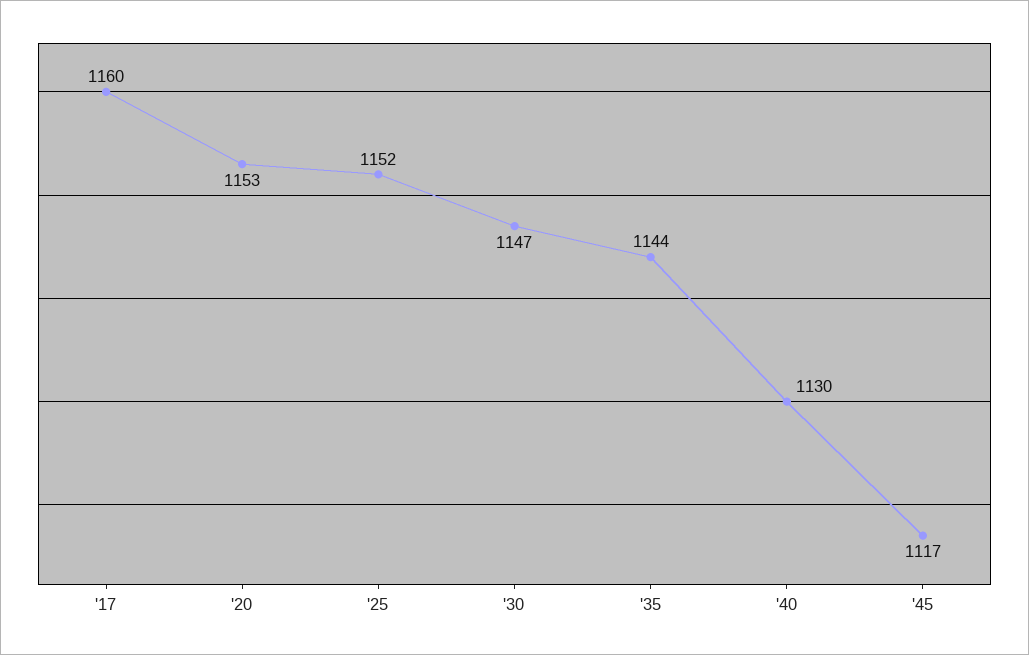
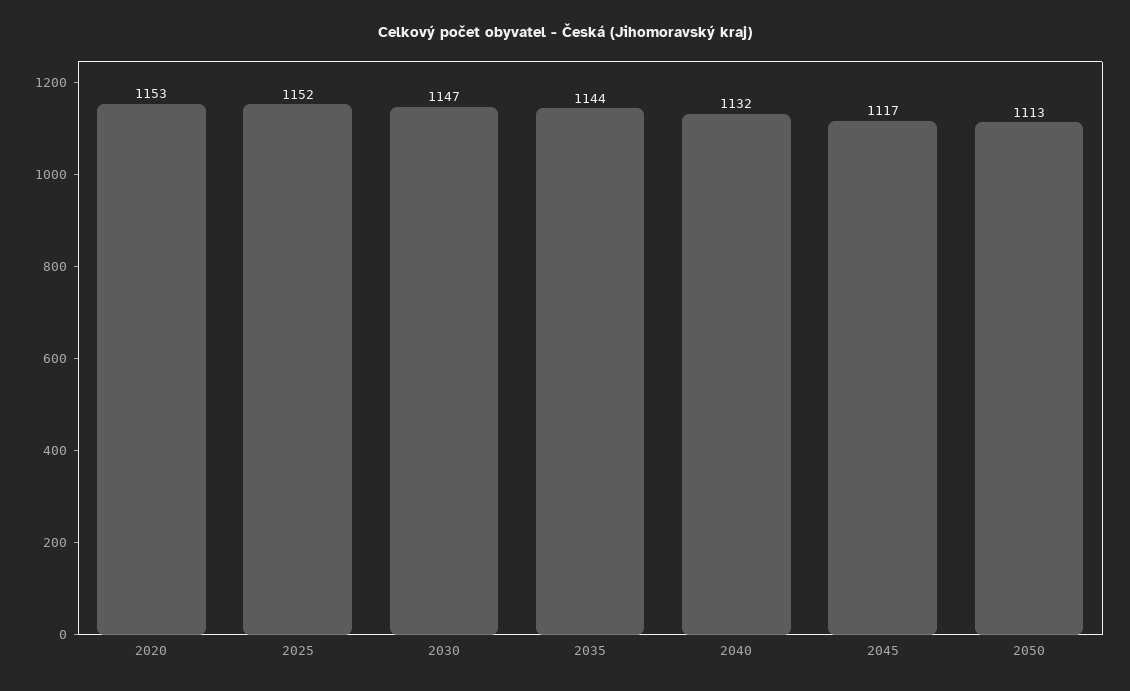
'17: 1160 -> none
'40: 1130 -> 1132
2050: none -> 1113

